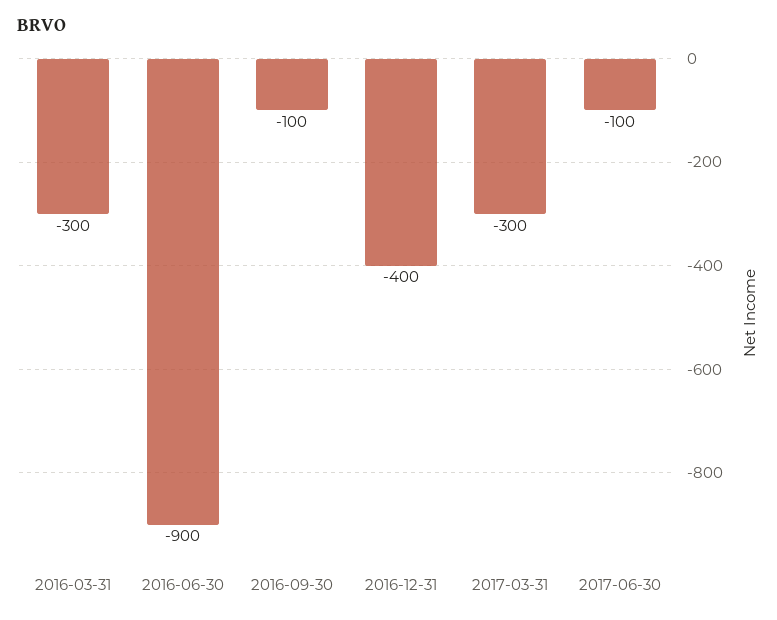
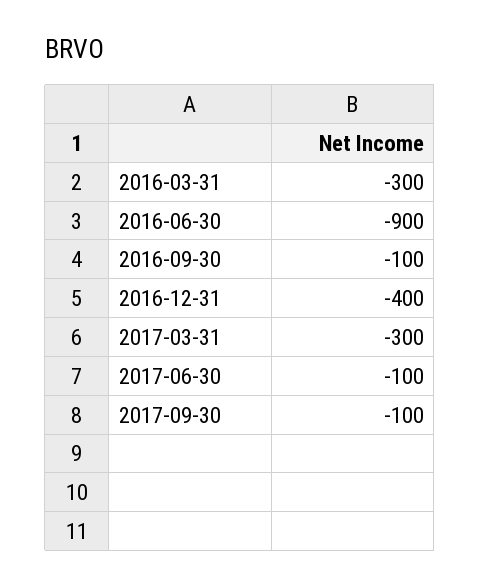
2017-09-30: none -> -100

